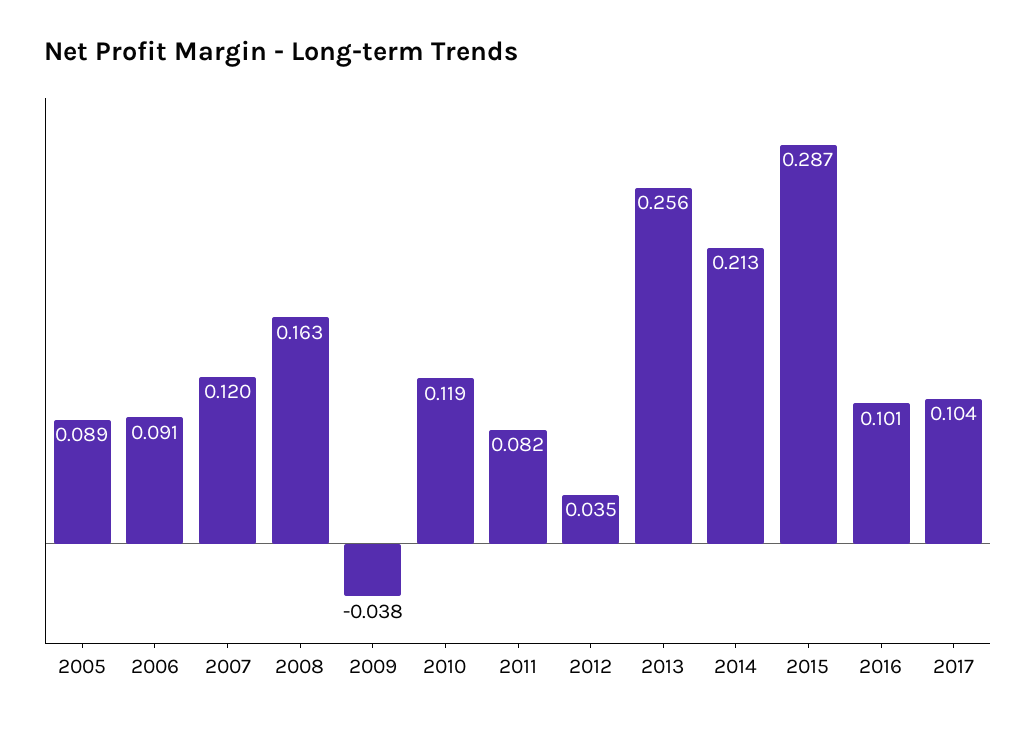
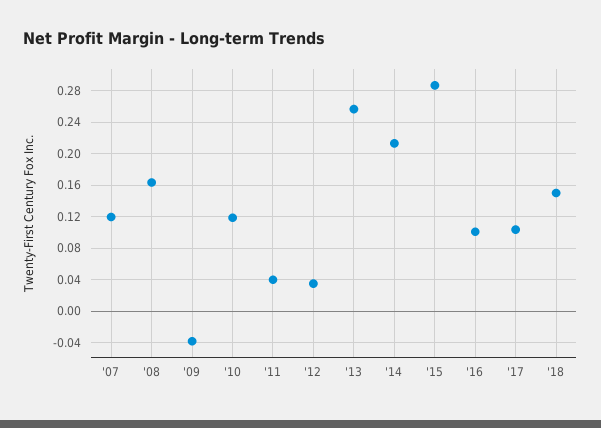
2005: 0.089 -> none
2006: 0.091 -> none
2011: 0.082 -> 0.04
'18: none -> 0.15

